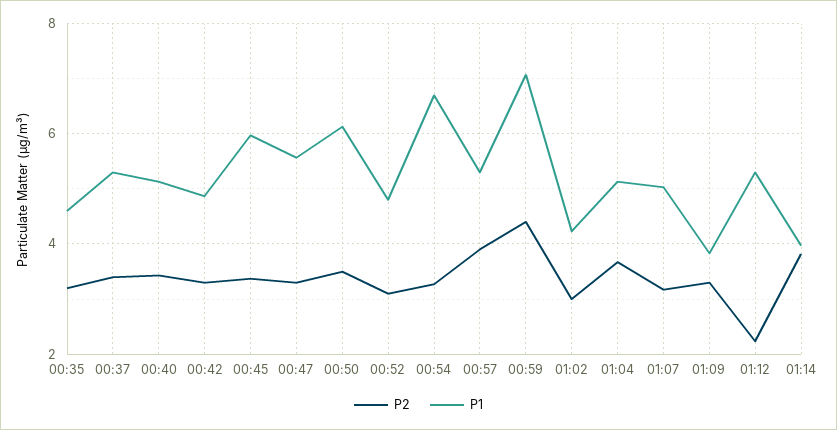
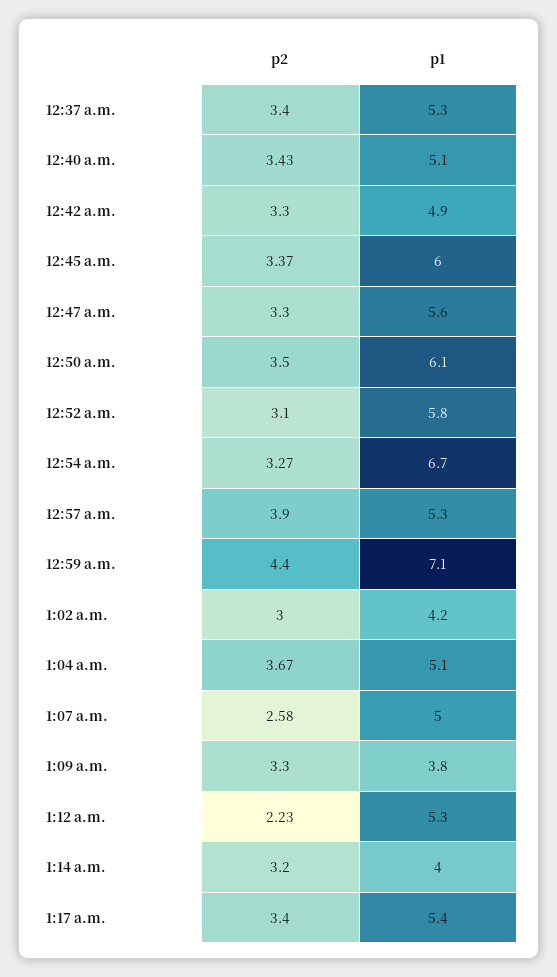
P2, 00:35: 3.2 -> none
P1, 00:35: 4.6 -> none
P1, 00:52: 4.8 -> 5.8
P2, 01:07: 3.2 -> 2.58
P2, 01:14: 3.8 -> 3.2
P2, 1:17 a.m.: none -> 3.4
P1, 1:17 a.m.: none -> 5.4

